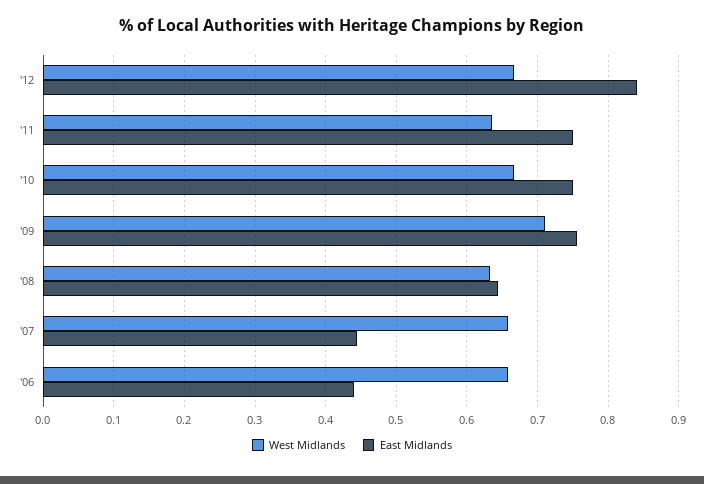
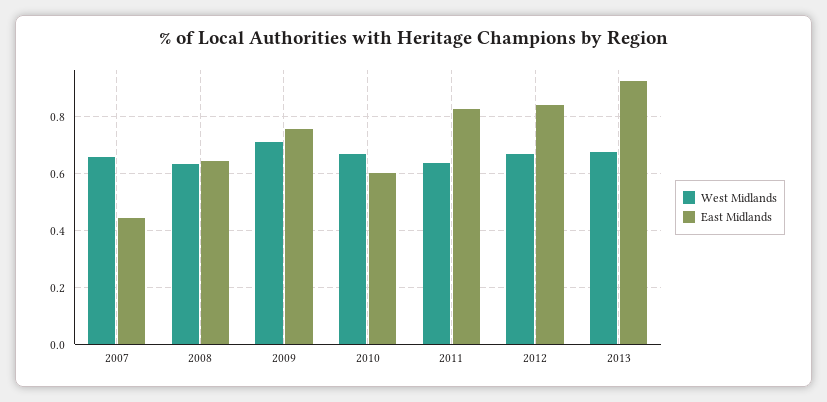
East Midlands, '11: 0.75 -> 0.825
East Midlands, '10: 0.75 -> 0.6
West Midlands, '06: 0.66 -> none
East Midlands, '06: 0.44 -> none
West Midlands, 2013: none -> 0.675
East Midlands, 2013: none -> 0.925

